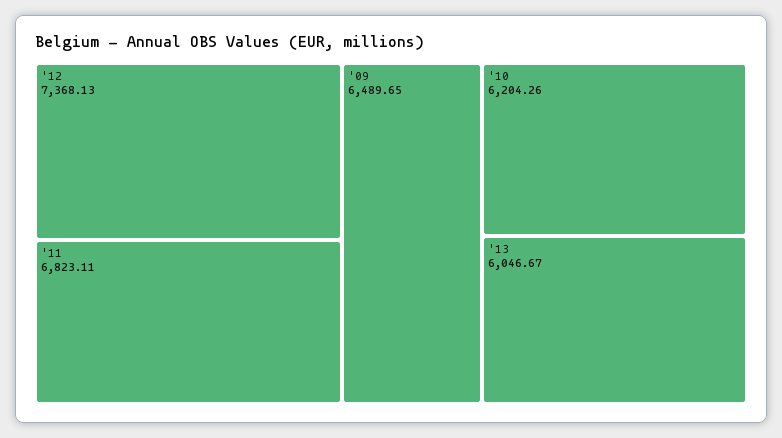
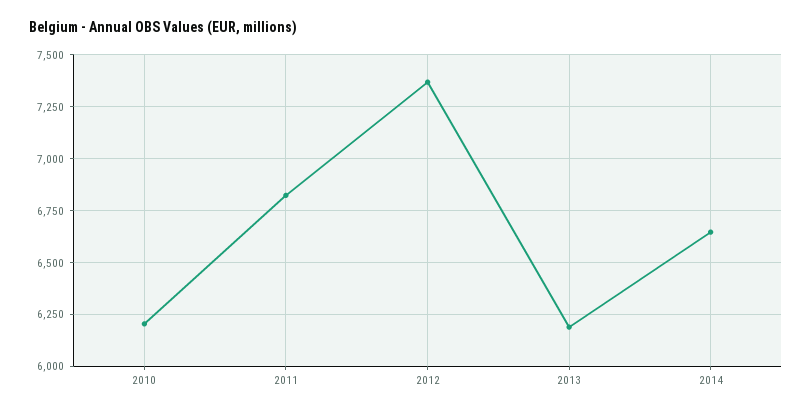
'09: 6489.65 -> none
'13: 6046.67 -> 6200
2014: none -> 6650

